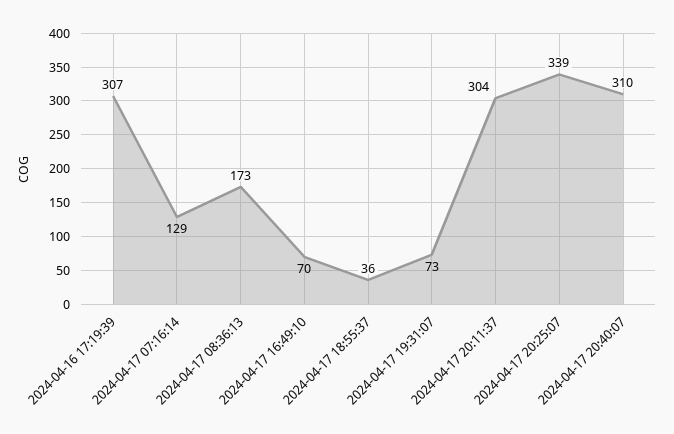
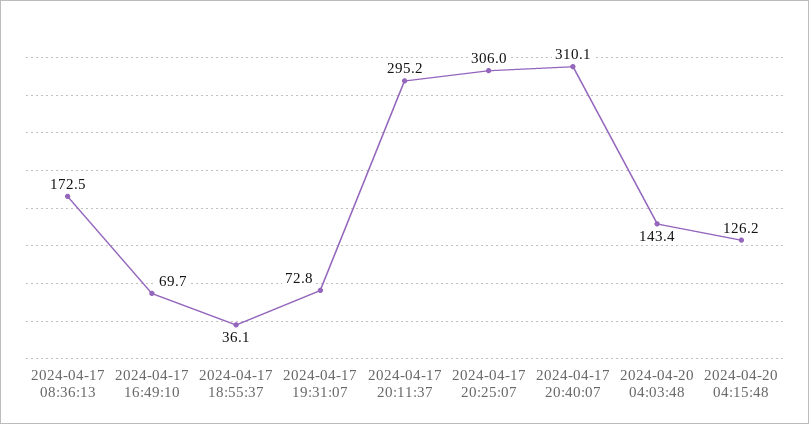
2024-04-16 17:19:39: 307 -> none
2024-04-17 07:16:14: 129 -> none
2024-04-17 20:11:37: 304 -> 295.2
2024-04-17 20:25:07: 339 -> 306
2024-04-20 04:03:48: none -> 143.4
2024-04-20 04:15:48: none -> 126.2

